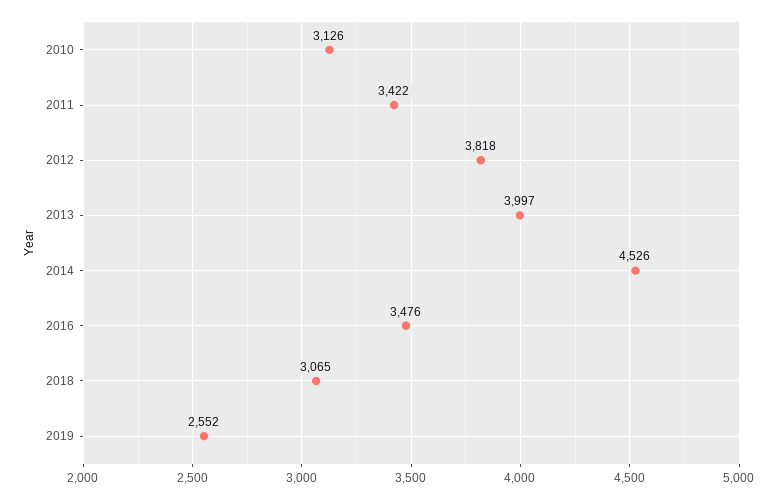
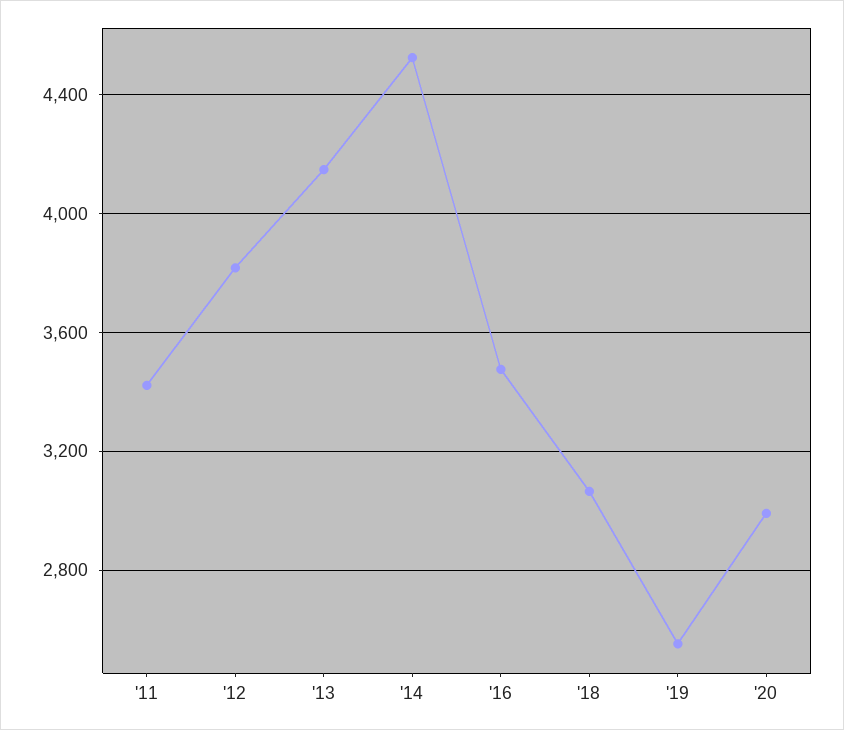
2010: 3126 -> none
2013: 3997 -> 4150
'20: none -> 3000

